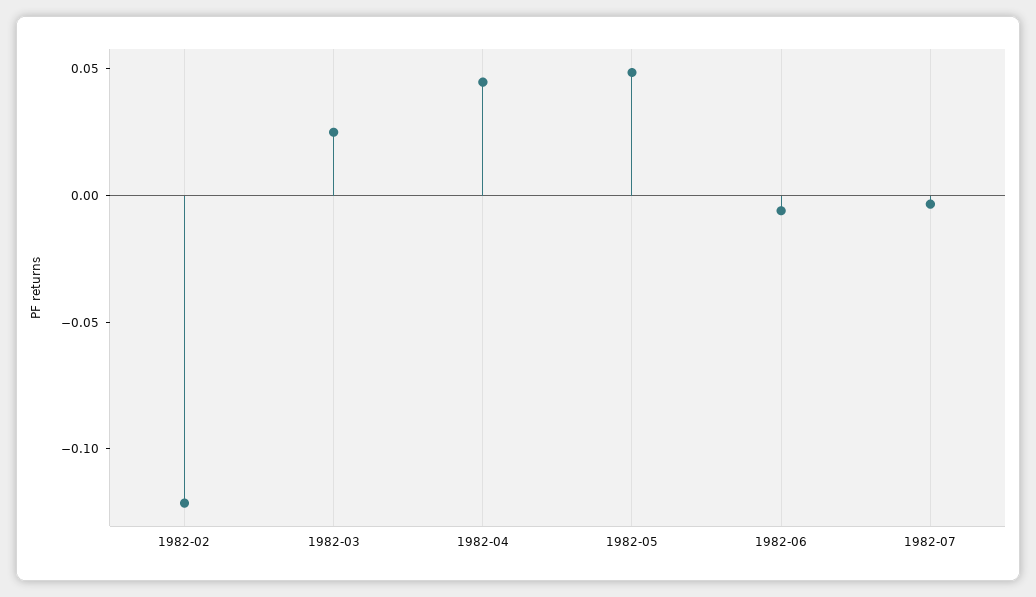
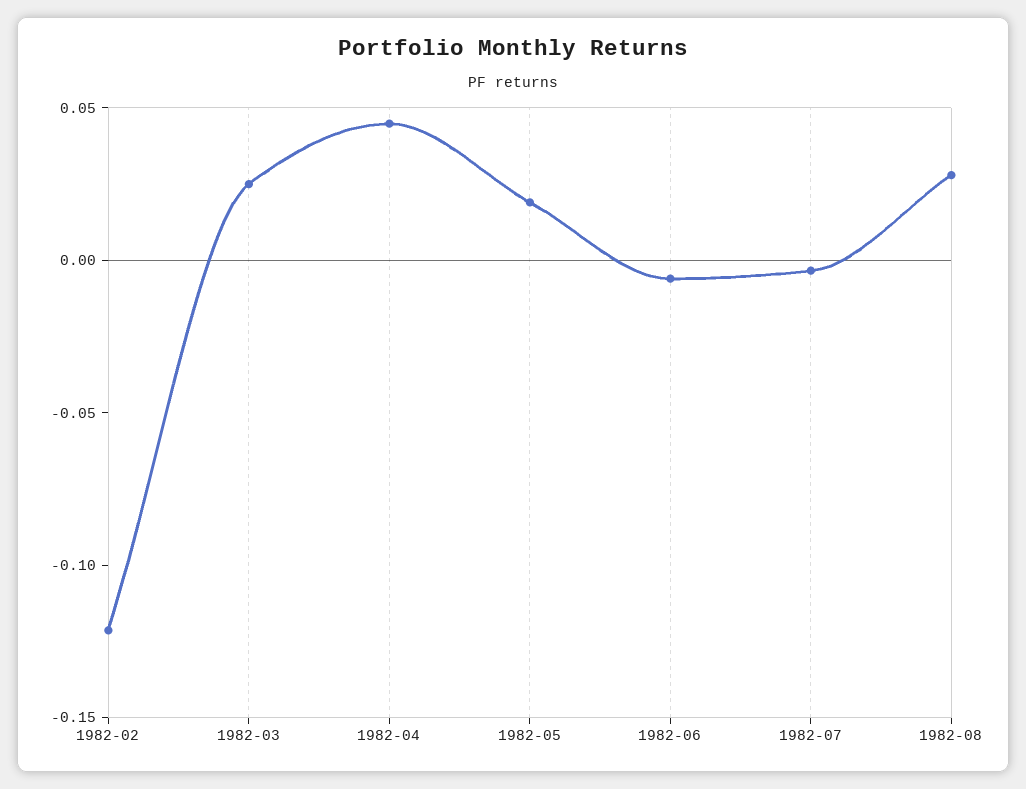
1982-05: 0.05 -> 0.02
1982-08: none -> 0.03

